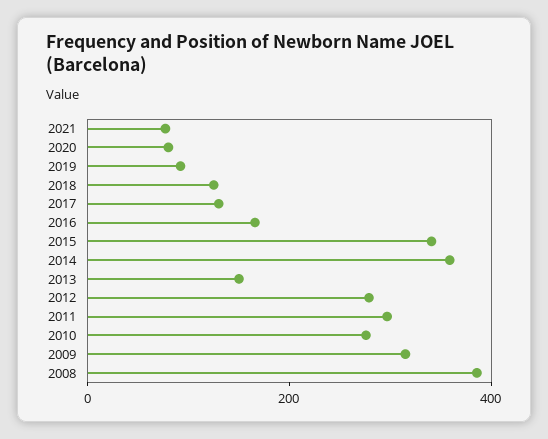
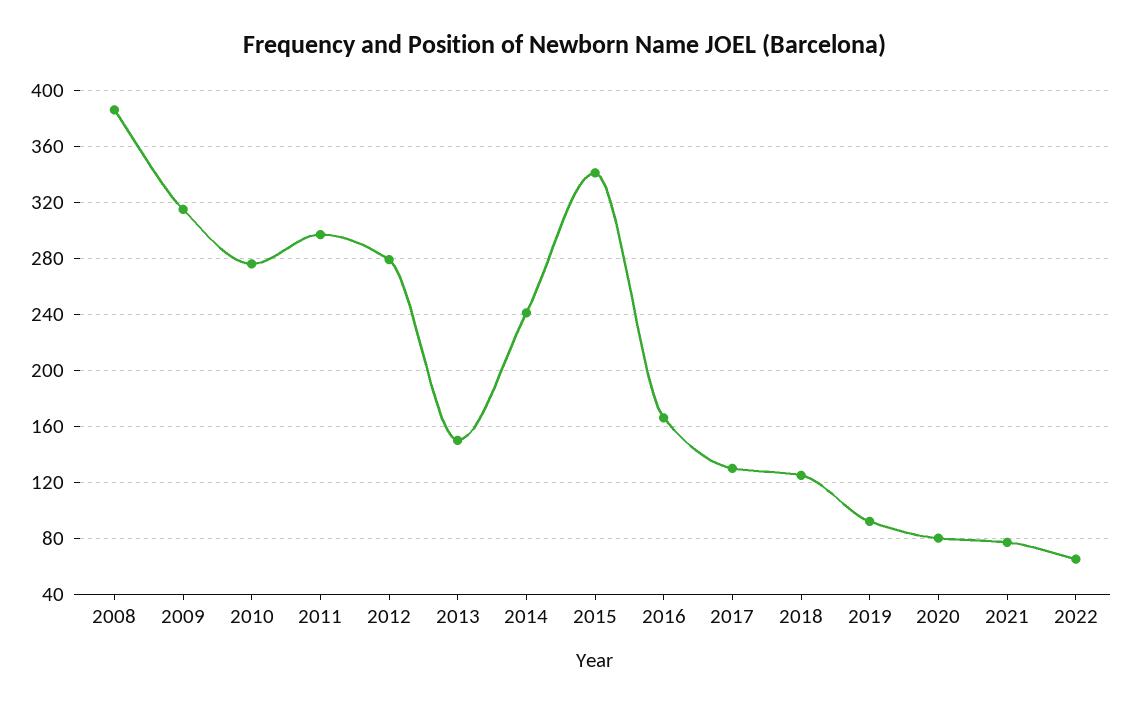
2014: 350 -> 240
2022: none -> 65

